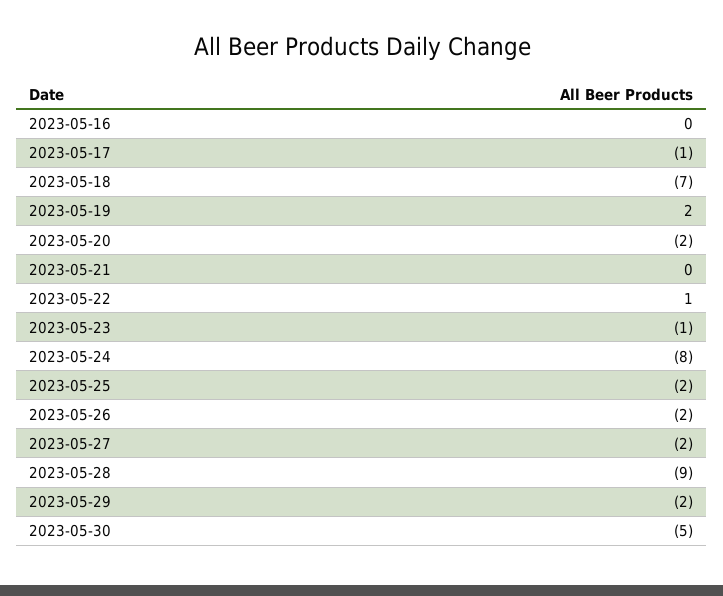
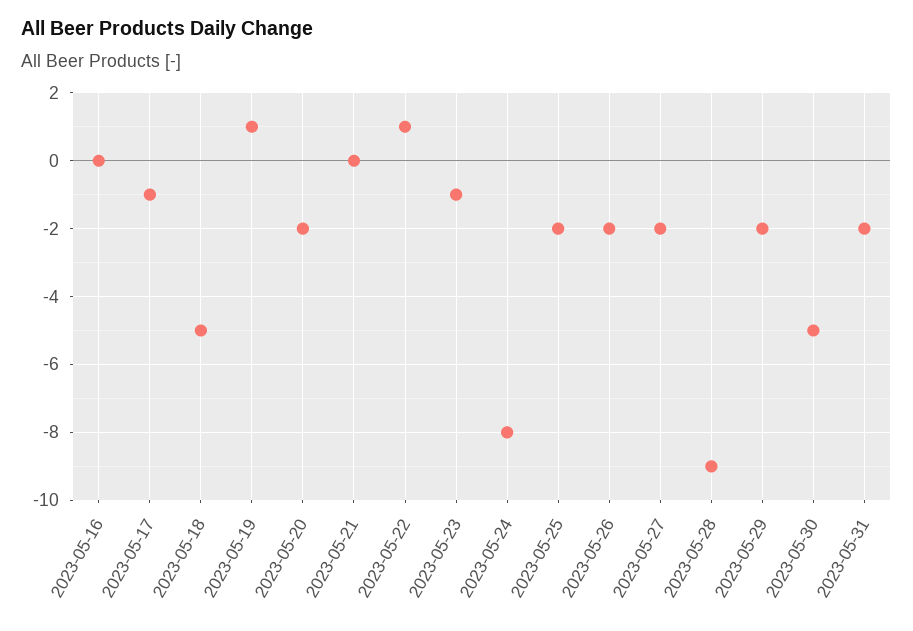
2023-05-18: -7 -> -5
2023-05-19: 2 -> 1
2023-05-31: none -> -2

